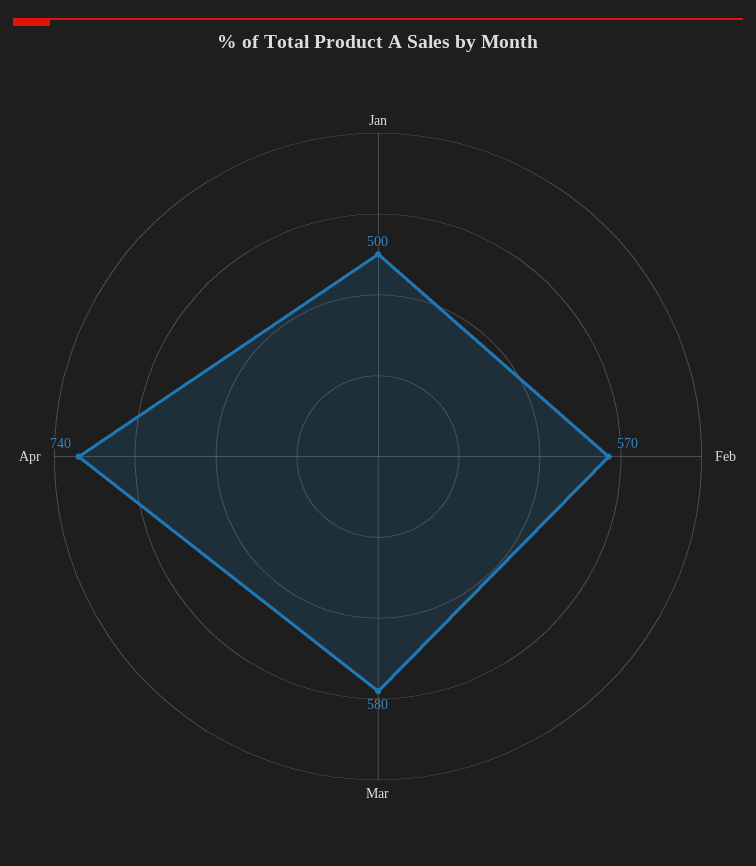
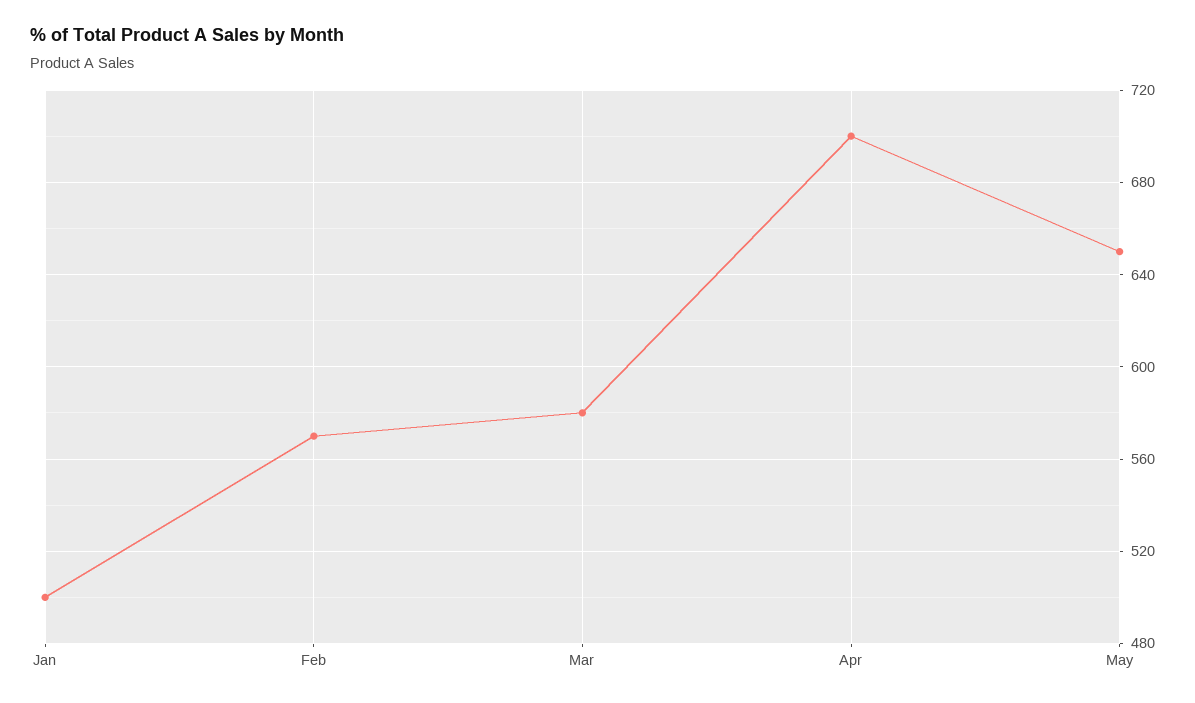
Apr: 740 -> 700
May: none -> 650

